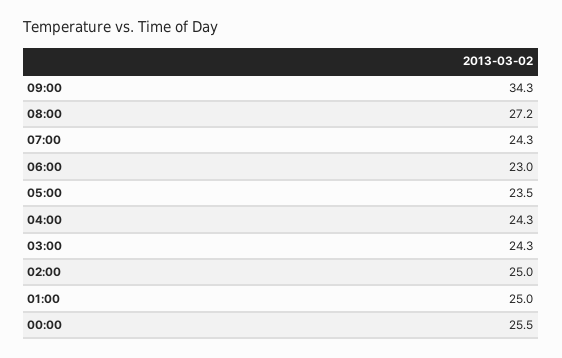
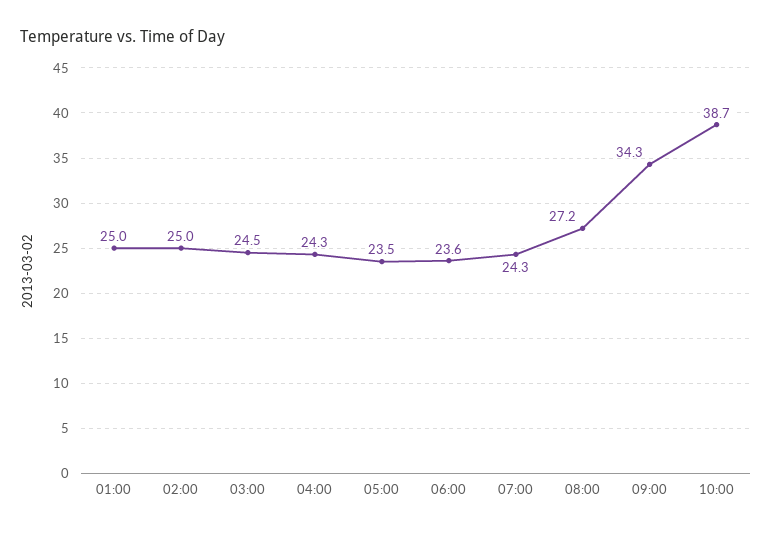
06:00: 23 -> 23.6
03:00: 24.3 -> 24.5
00:00: 25.5 -> none
10:00: none -> 38.7

